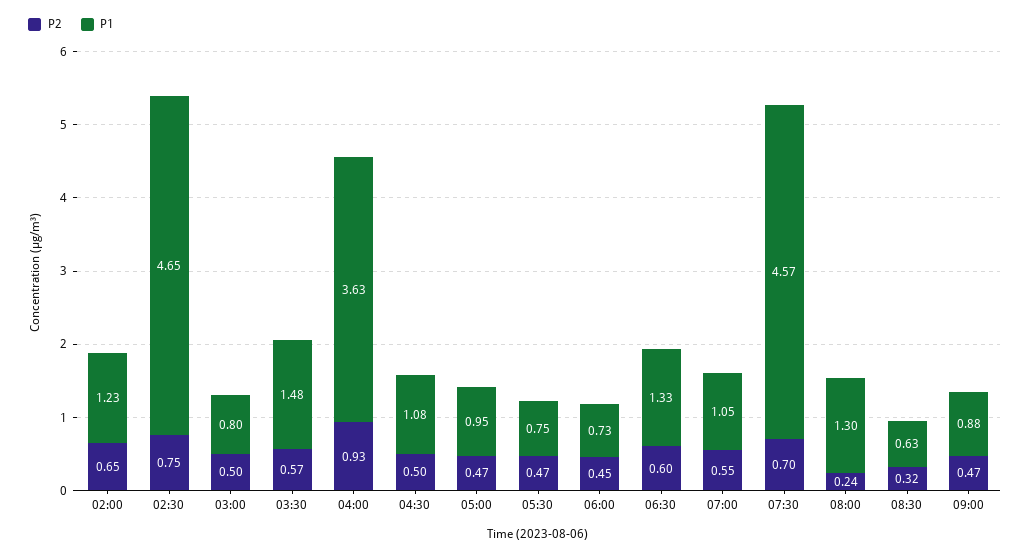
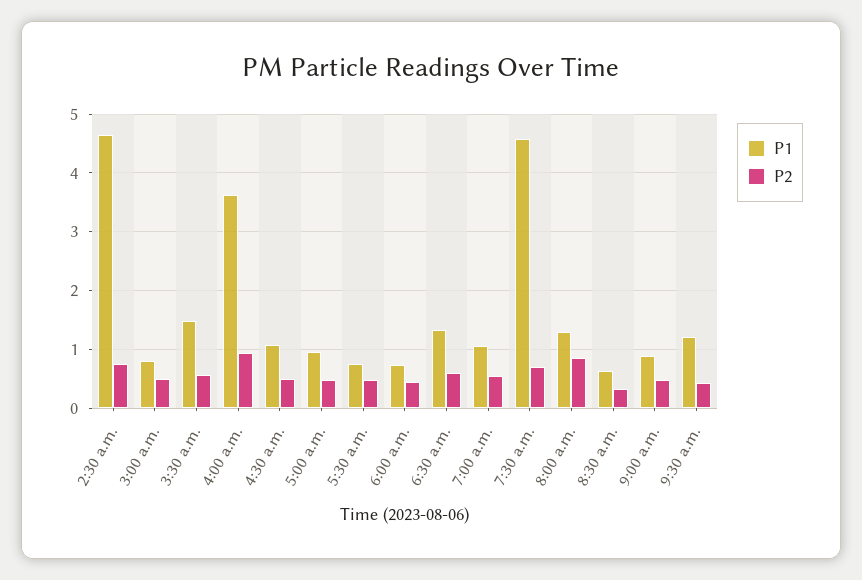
P2, 02:00: 0.65 -> none
P1, 02:00: 1.23 -> none
P2, 08:00: 0.24 -> 0.8
P1, 9:30 a.m.: none -> 1.2
P2, 9:30 a.m.: none -> 0.4

